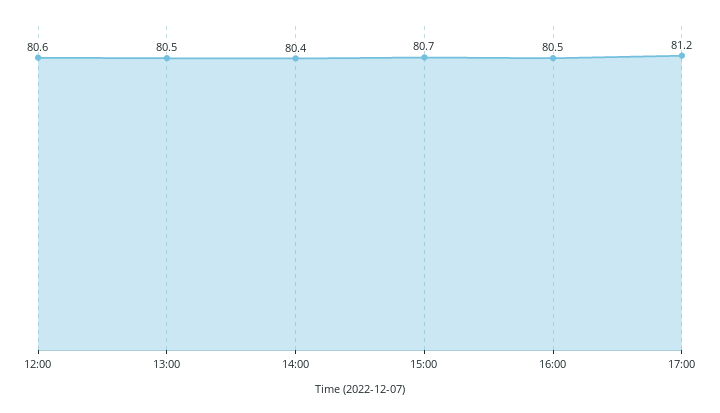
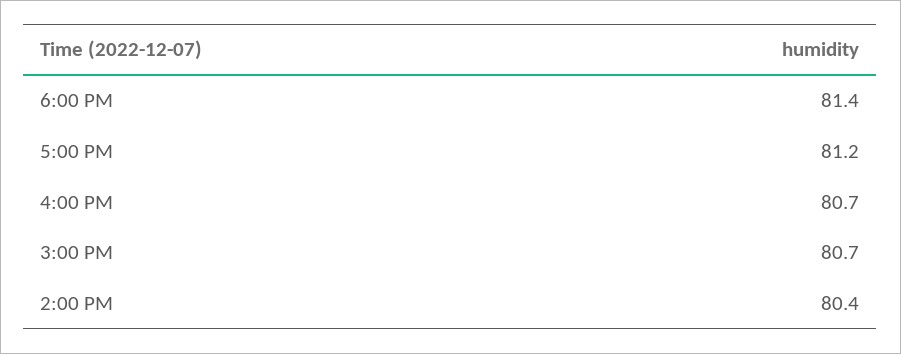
12:00: 80.6 -> none
13:00: 80.5 -> none
16:00: 80.5 -> 80.7
6:00 PM: none -> 81.4

